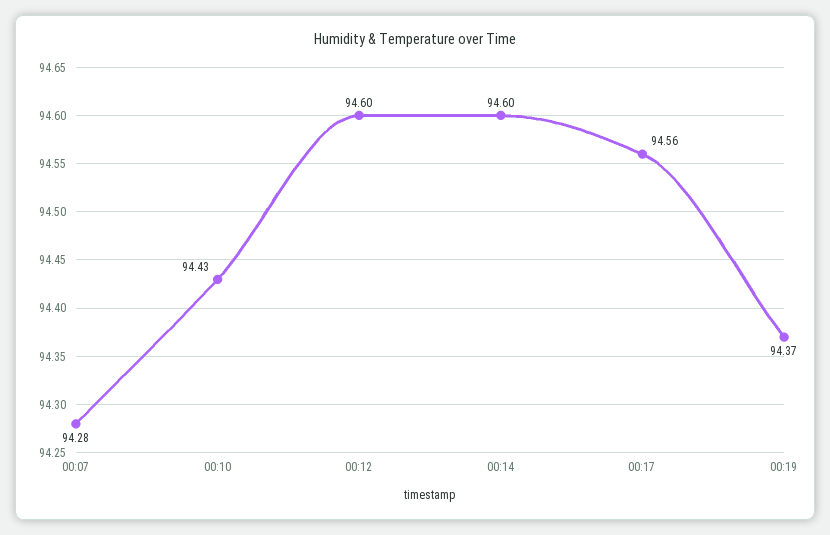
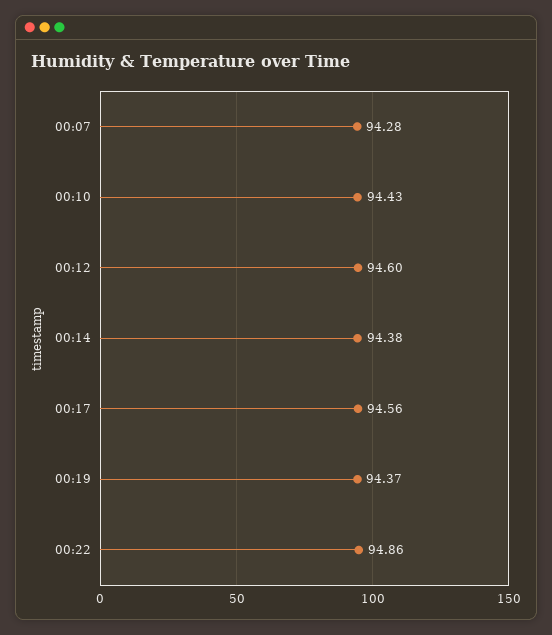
00:14: 94.6 -> 94.38
00:22: none -> 94.86

